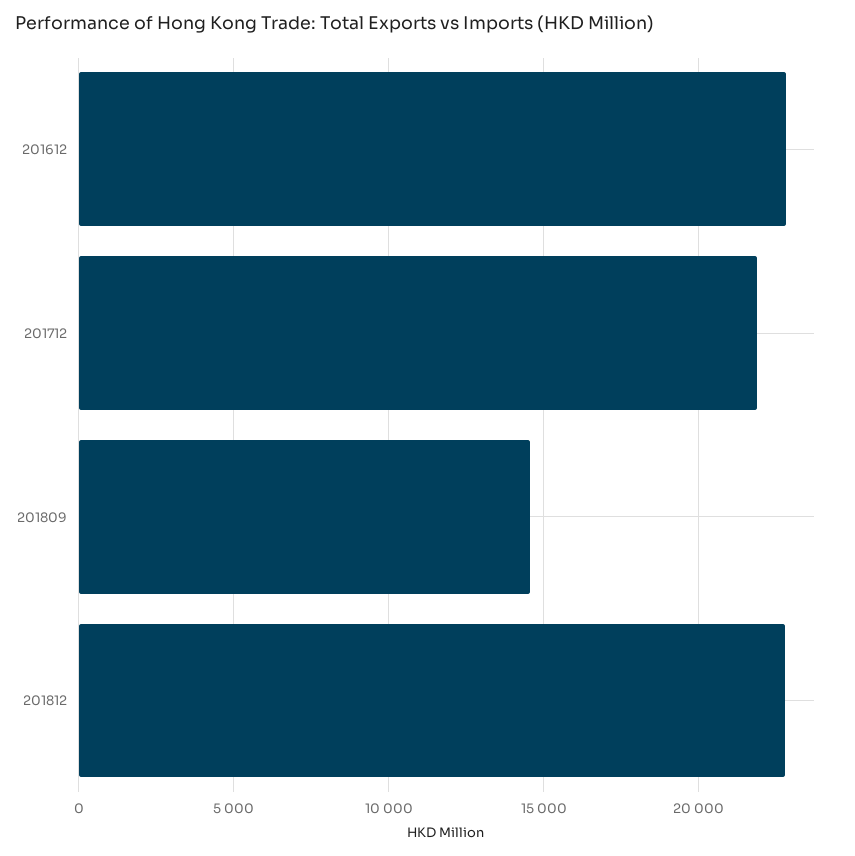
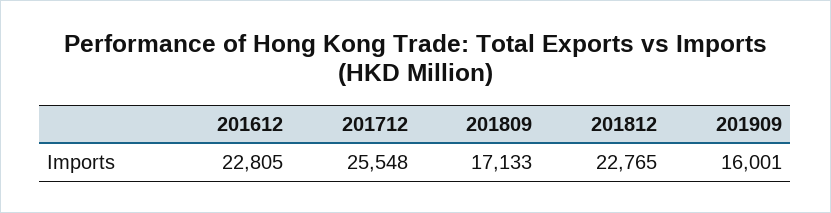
201712: 22000 -> 25548
201809: 14500 -> 17133
201909: none -> 16001

